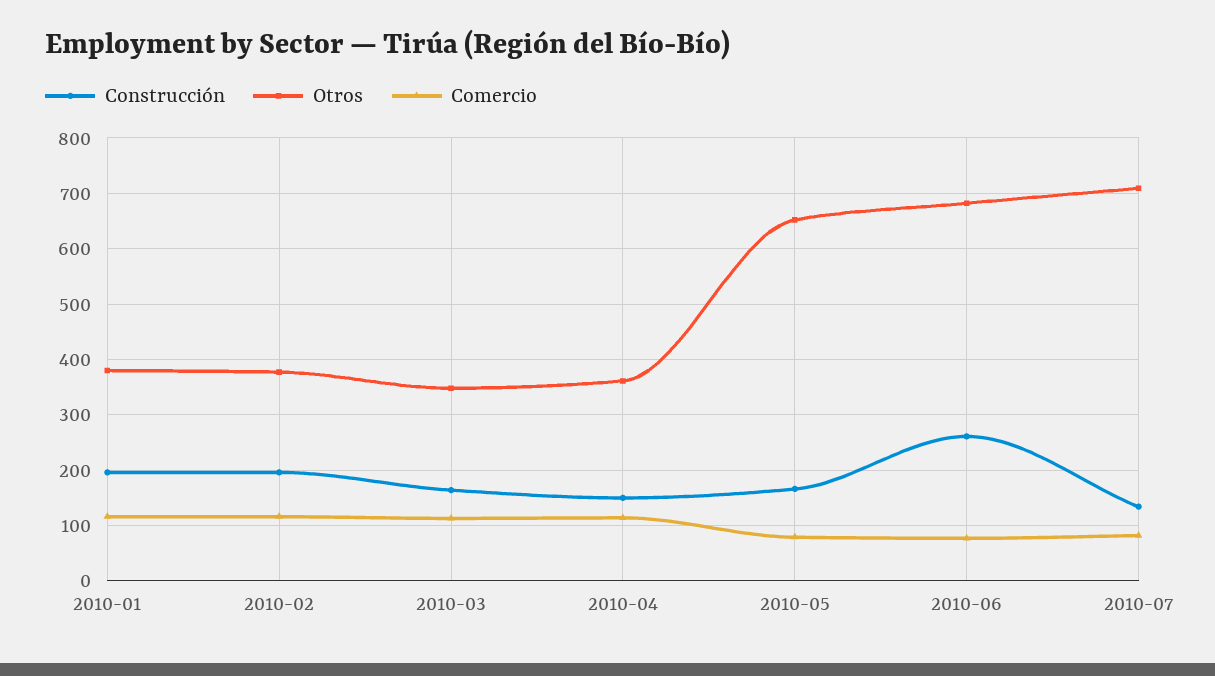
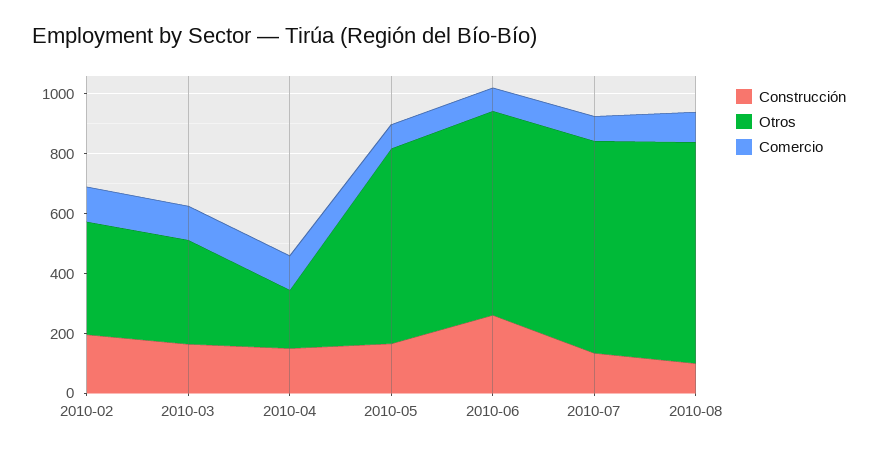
Construcción, 2010-01: 200 -> none
Otros, 2010-01: 380 -> none
Comercio, 2010-01: 120 -> none
Otros, 2010-04: 360 -> 200
Construcción, 2010-08: none -> 100
Otros, 2010-08: none -> 750
Comercio, 2010-08: none -> 100

